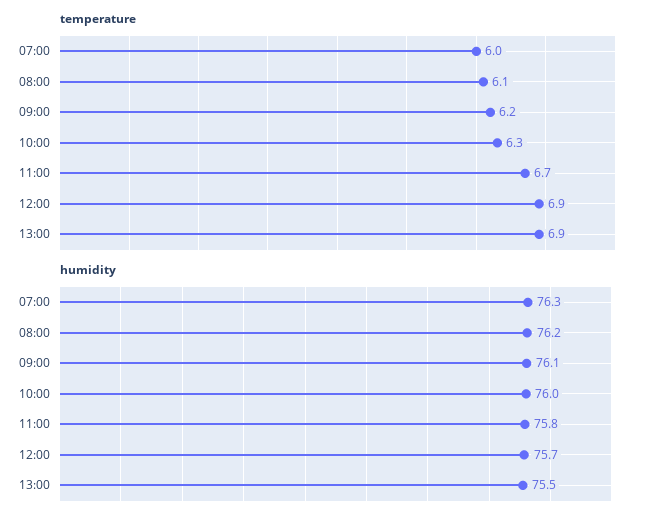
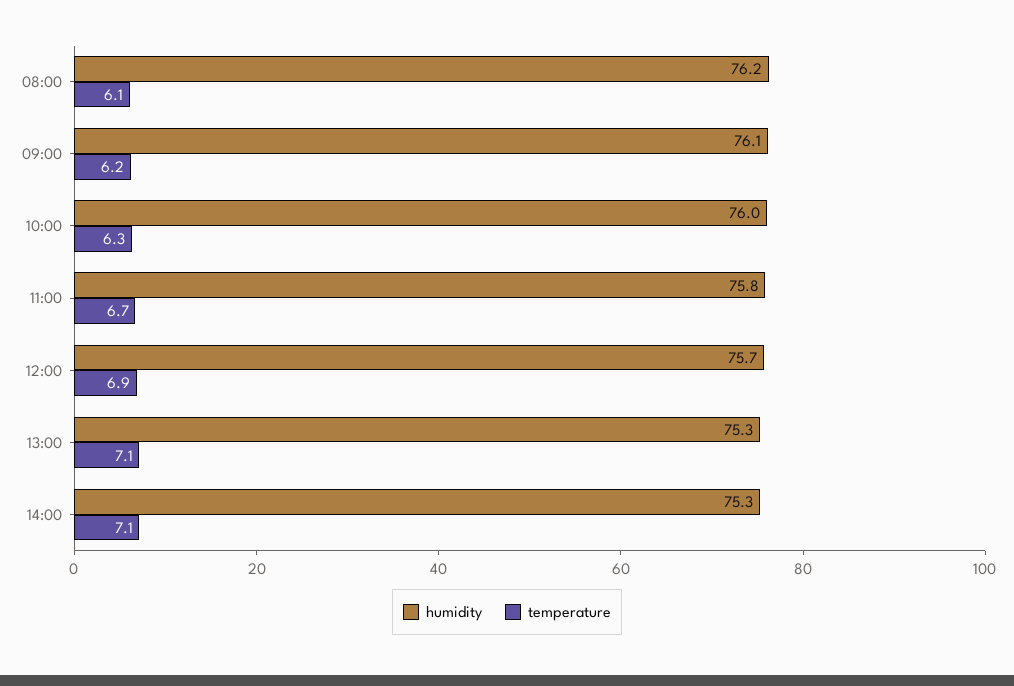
temperature, 07:00: 6 -> none
temperature, 13:00: 6.9 -> 7.1
humidity, 07:00: 76.3 -> none
humidity, 13:00: 75.5 -> 75.3
humidity, 14:00: none -> 75.3
temperature, 14:00: none -> 7.1

